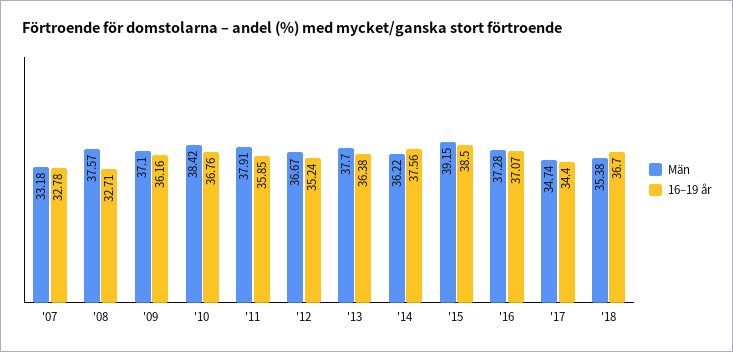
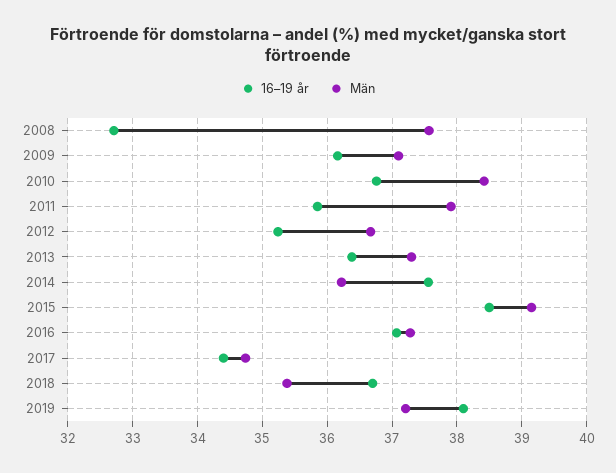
Män, '07: 33.18 -> none
16–19 år, '07: 32.78 -> none
Män, '13: 37.7 -> 37.3
16–19 år, 2019: none -> 38.1
Män, 2019: none -> 37.2

